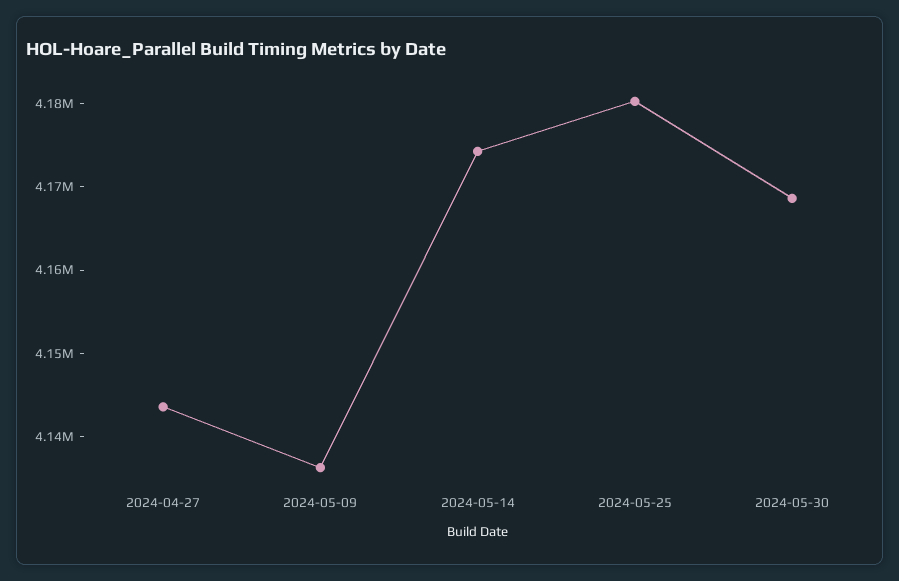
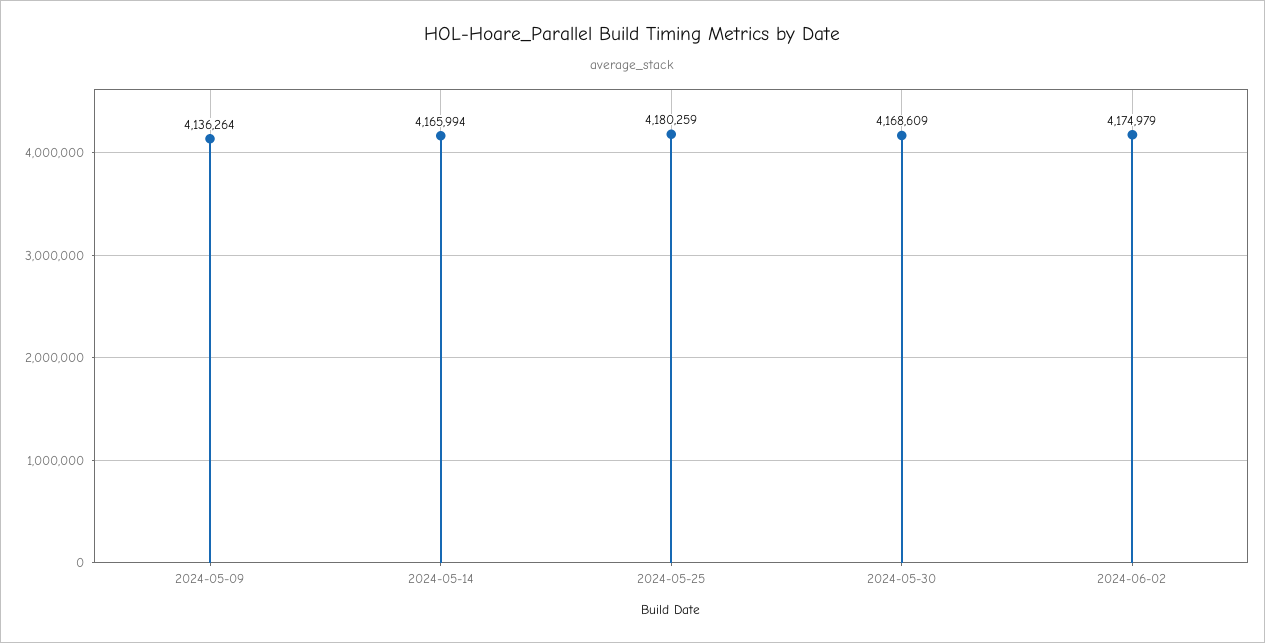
2024-04-27: 4144000 -> none
2024-05-14: 4174000 -> 4165994
2024-06-02: none -> 4174979

